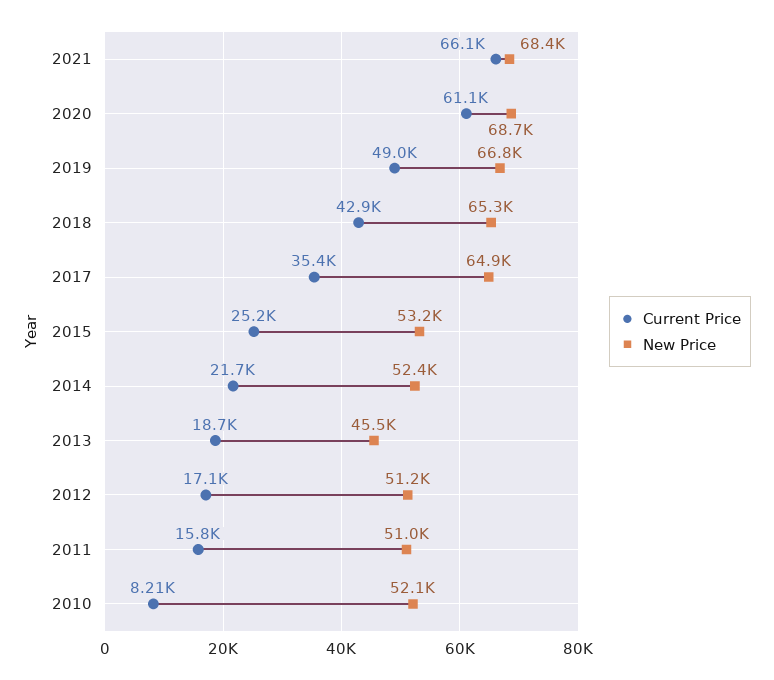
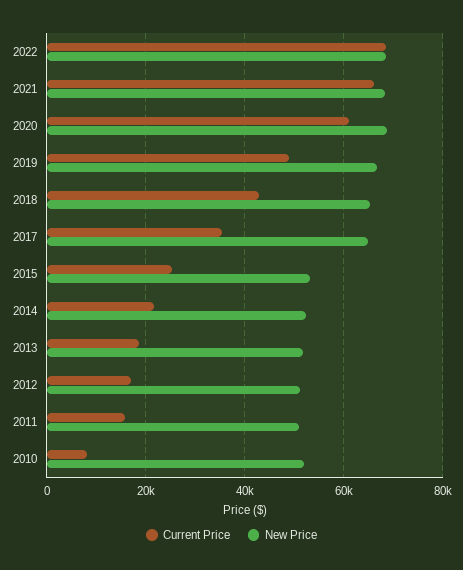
New Price, 2013: 45500 -> 52000
Current Price, 2022: none -> 68000
New Price, 2022: none -> 68000

